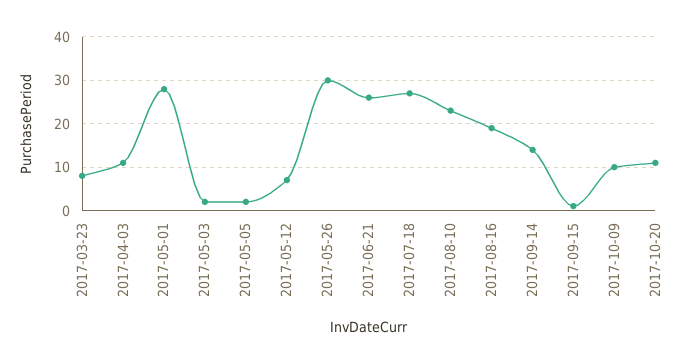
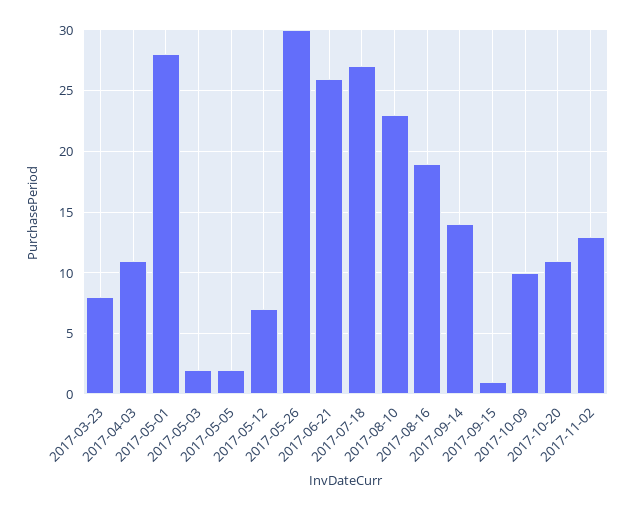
2017-11-02: none -> 13

